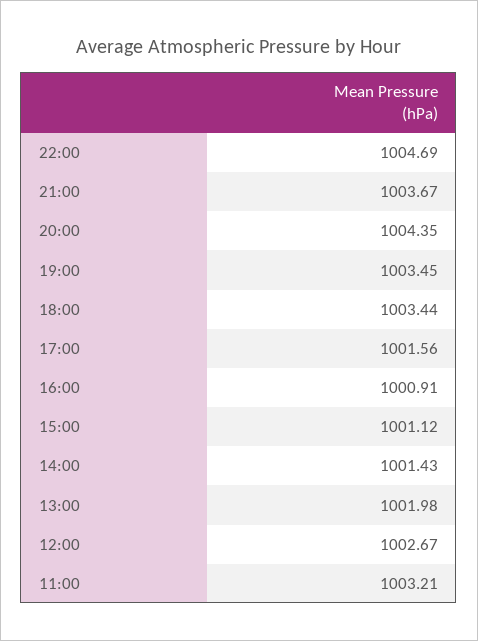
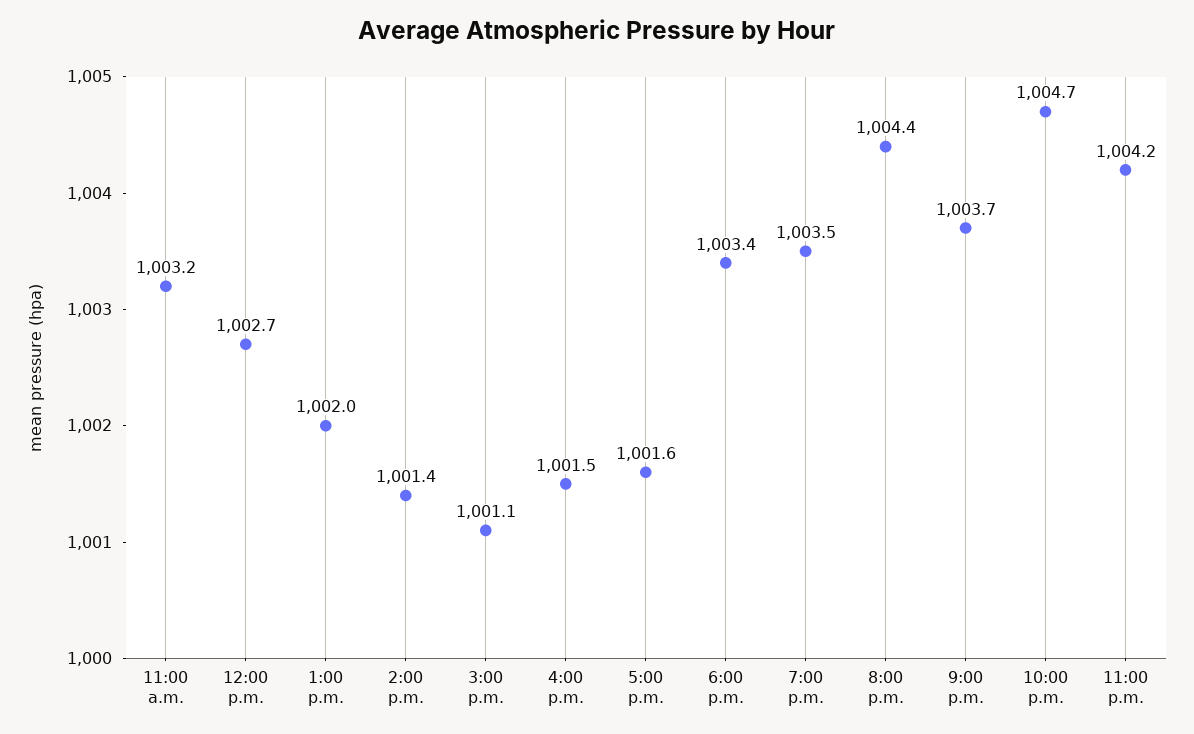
16:00: 1000.91 -> 1001.5
11:00 p.m.: none -> 1004.2

